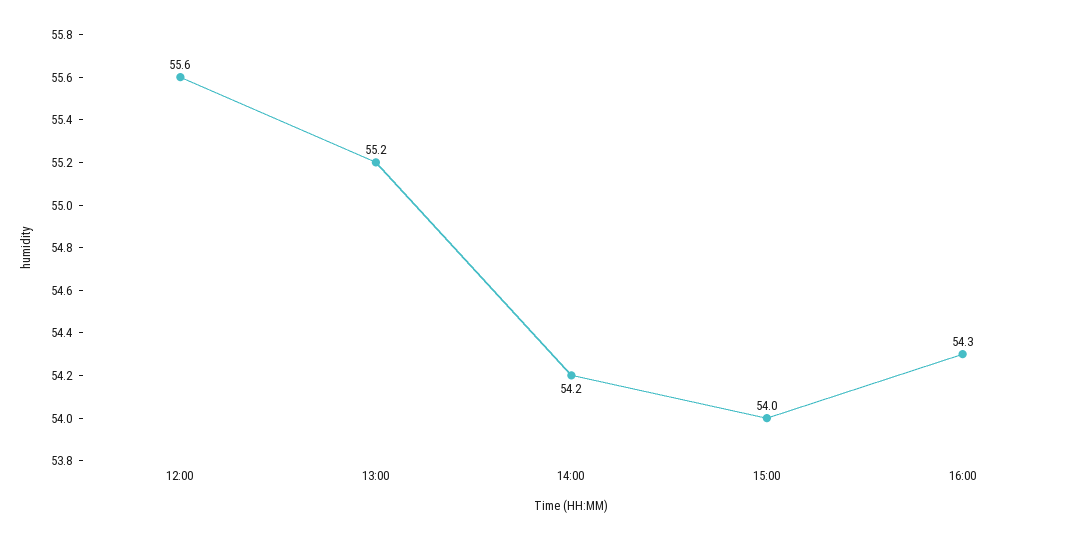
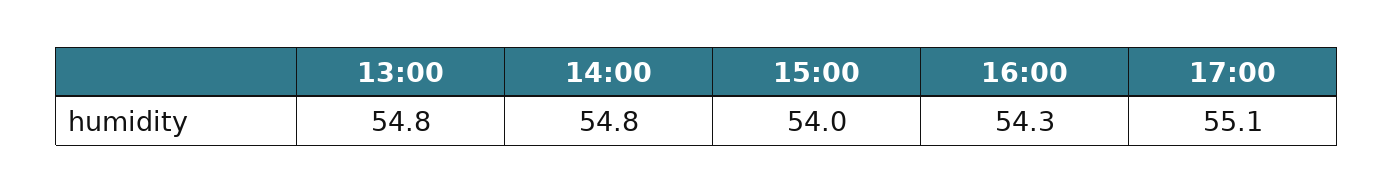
12:00: 55.6 -> none
13:00: 55.2 -> 54.8
14:00: 54.2 -> 54.8
17:00: none -> 55.1

